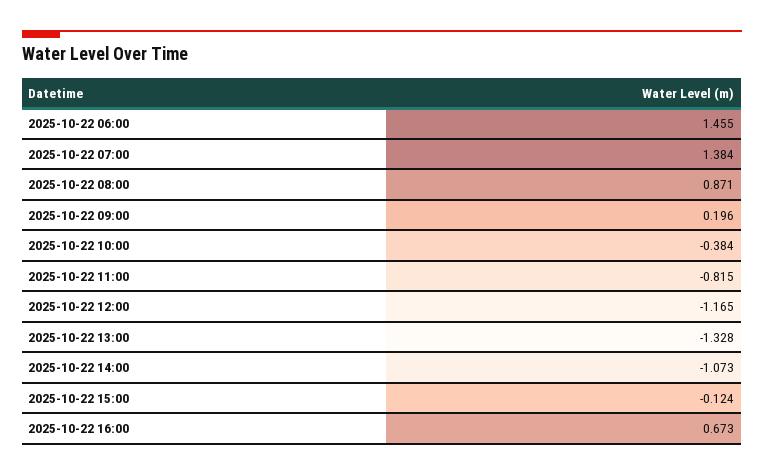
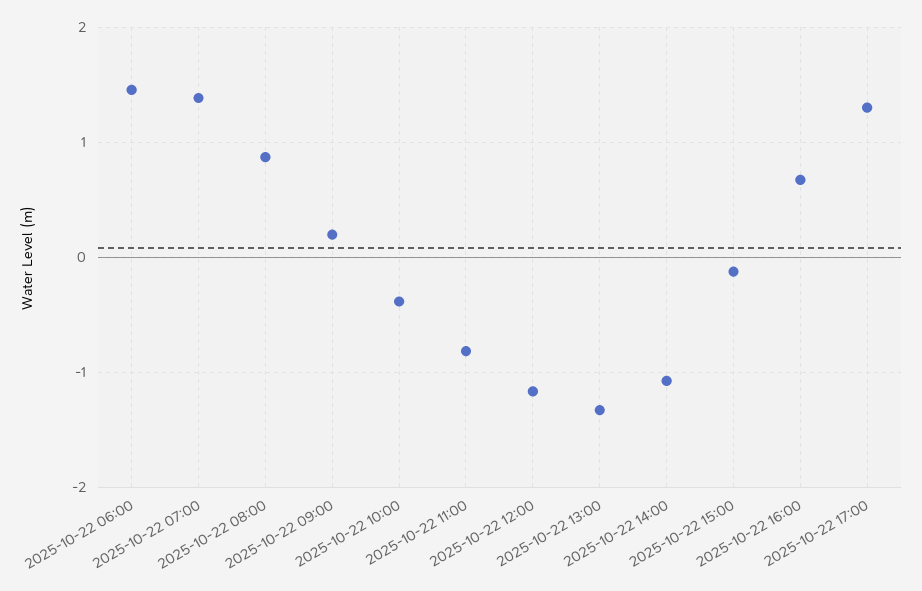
2025-10-22 17:00: none -> 1.3

